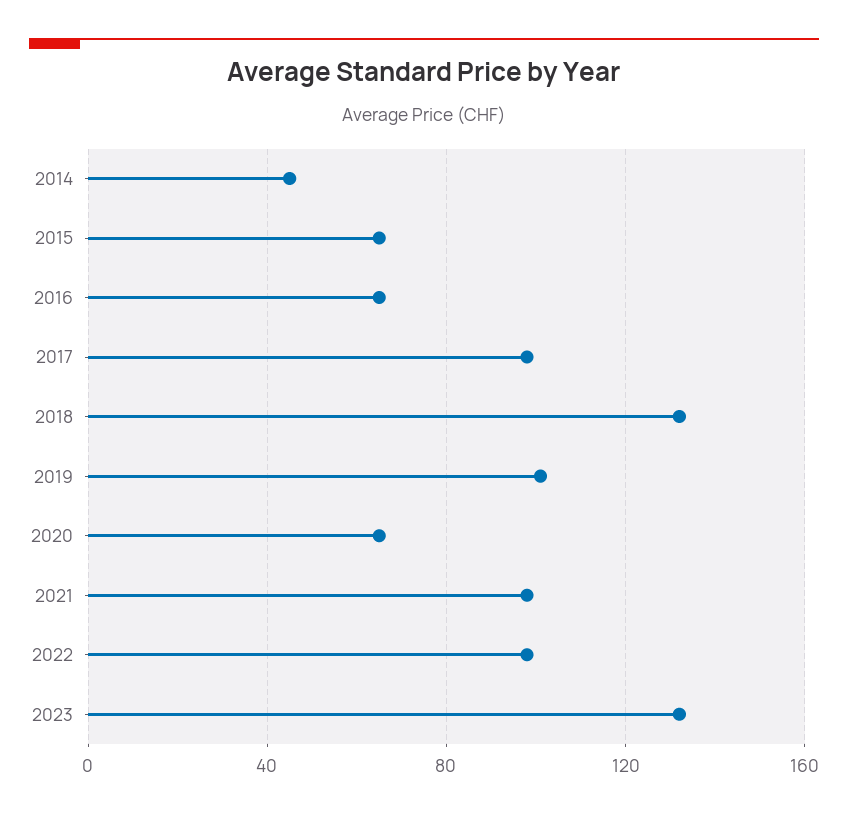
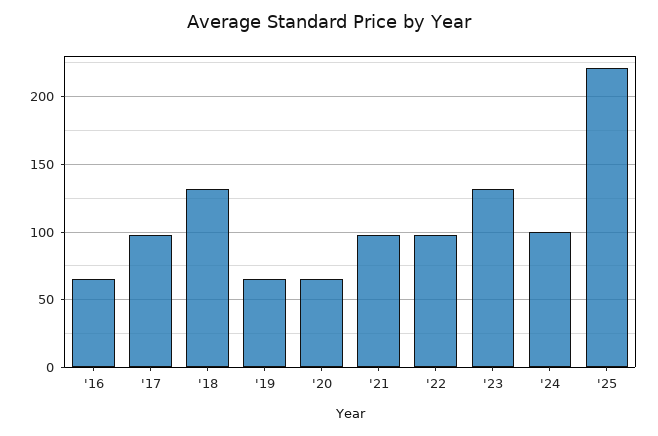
2014: 45 -> none
2015: 65 -> none
2019: 100 -> 65
'24: none -> 100
'25: none -> 220

